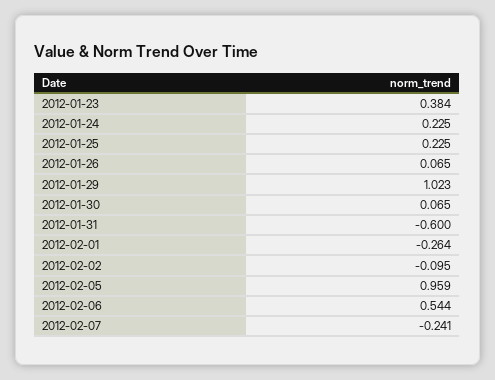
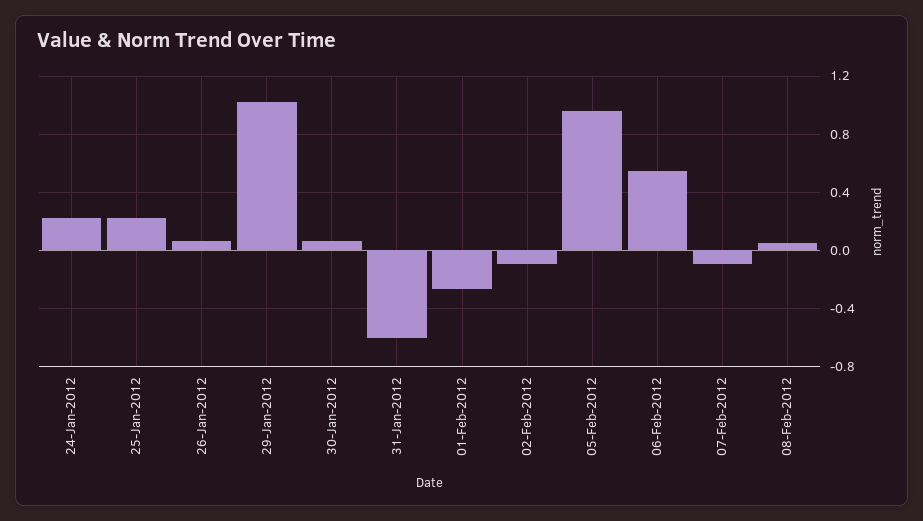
2012-01-23: 0.384 -> none
2012-02-07: -0.241 -> -0.1
08-Feb-2012: none -> 0.05

